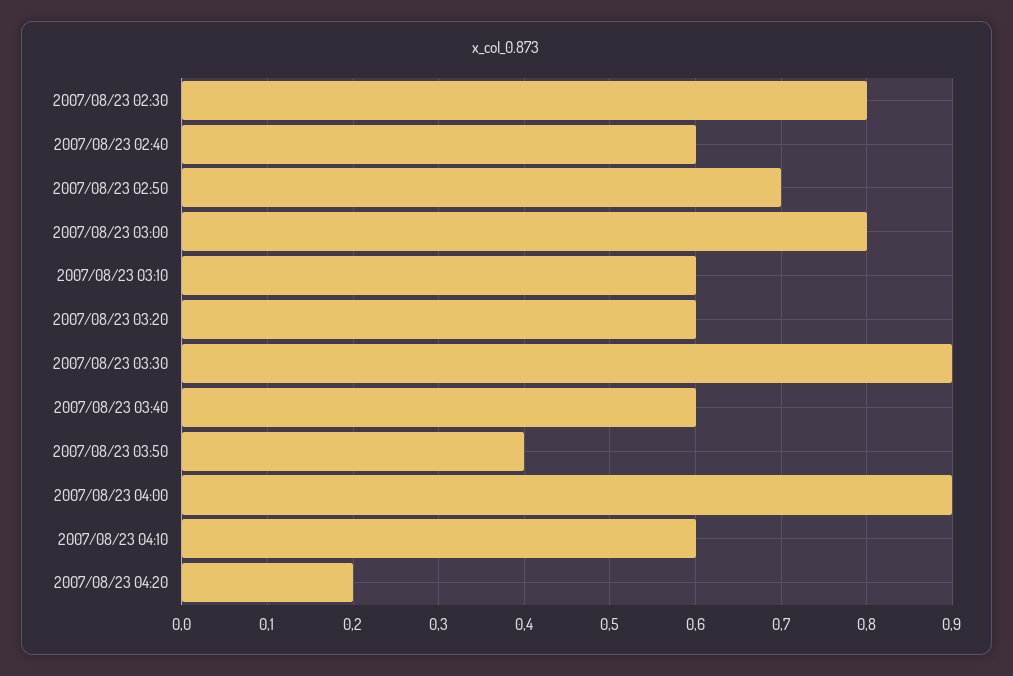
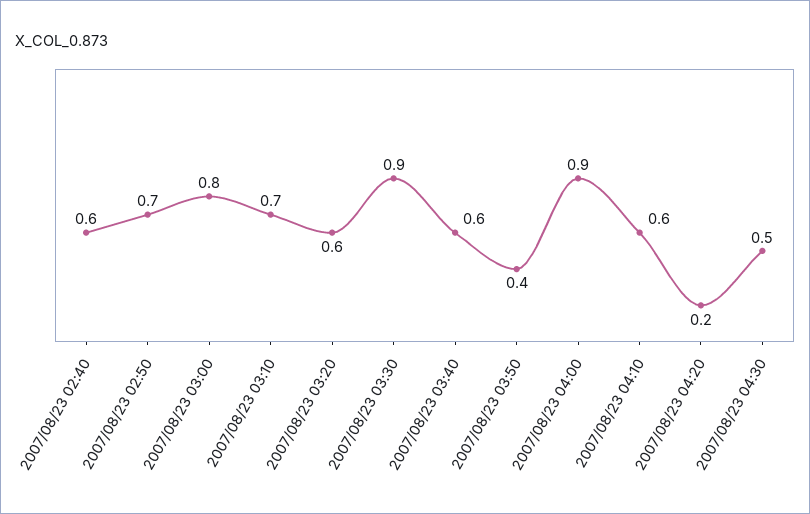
2007/08/23 02:30: 0.8 -> none
2007/08/23 03:10: 0.6 -> 0.7
2007/08/23 04:30: none -> 0.5

